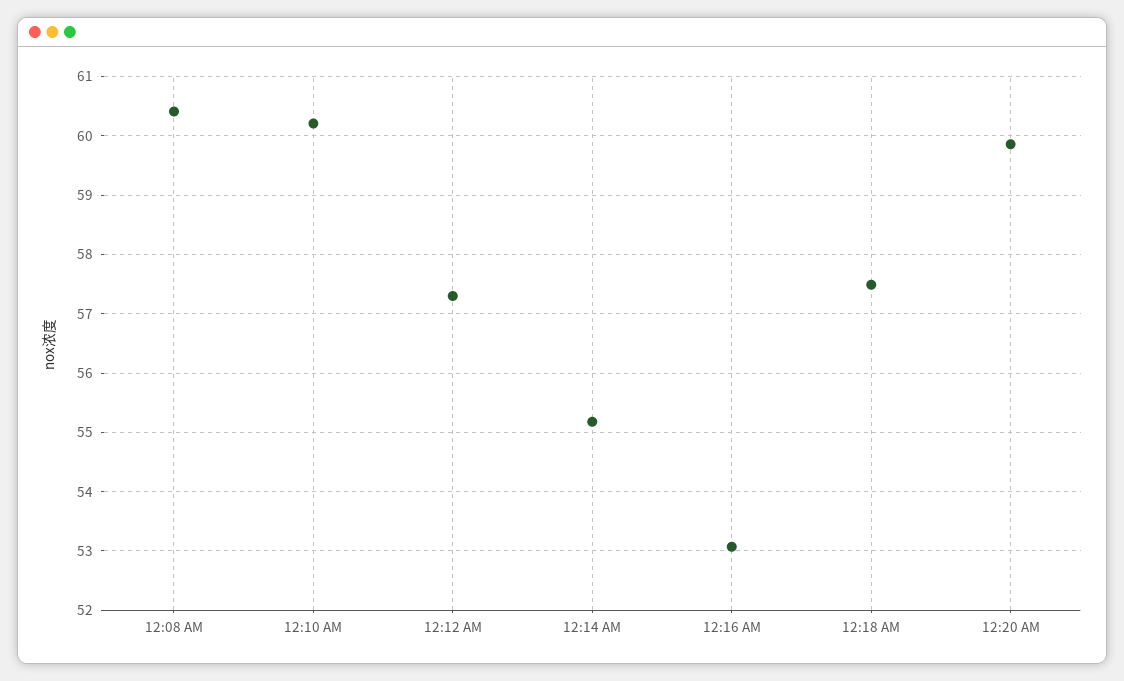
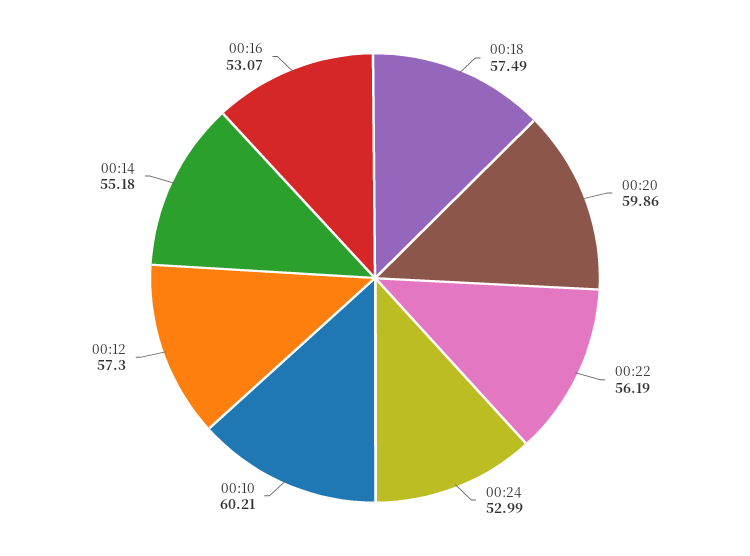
12:08 AM: 60.4 -> none
00:22: none -> 56.19
00:24: none -> 52.99

